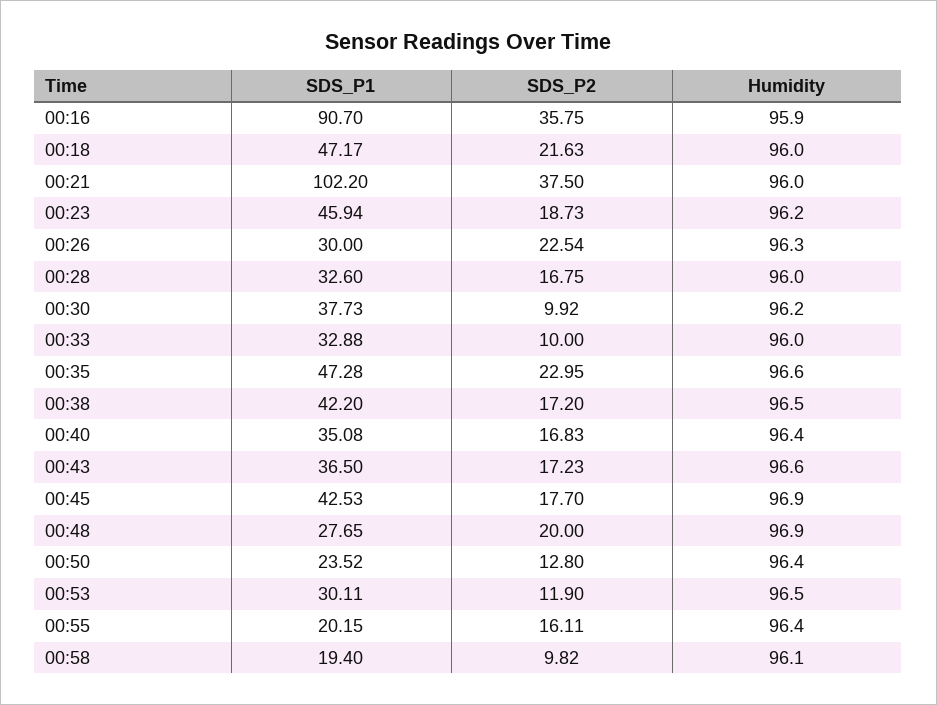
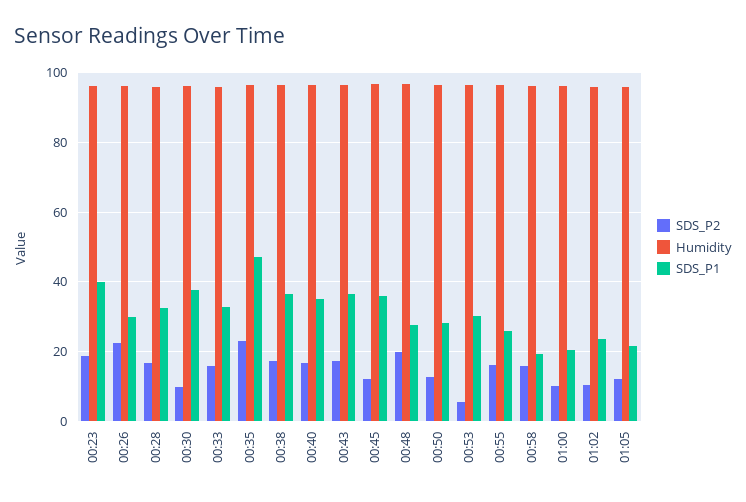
SDS_P1, 00:16: 90.7 -> none
SDS_P2, 00:16: 35.75 -> none
Humidity, 00:16: 95.9 -> none
SDS_P1, 00:18: 47.17 -> none
SDS_P2, 00:18: 21.63 -> none
Humidity, 00:18: 96 -> none
SDS_P1, 00:21: 102.2 -> none
SDS_P2, 00:21: 37.5 -> none
Humidity, 00:21: 96 -> none
SDS_P1, 00:23: 45.94 -> 40
SDS_P2, 00:33: 10 -> 16
SDS_P1, 00:38: 42.2 -> 36
SDS_P1, 00:45: 42.53 -> 36
SDS_P2, 00:45: 17.7 -> 12
SDS_P1, 00:50: 23.52 -> 28
SDS_P2, 00:53: 11.9 -> 6
SDS_P1, 00:55: 20.15 -> 26
SDS_P2, 00:58: 9.82 -> 16
SDS_P2, 01:00: none -> 10
Humidity, 01:00: none -> 96
SDS_P1, 01:00: none -> 20
SDS_P2, 01:02: none -> 10
Humidity, 01:02: none -> 96
SDS_P1, 01:02: none -> 24
SDS_P2, 01:05: none -> 12
Humidity, 01:05: none -> 96
SDS_P1, 01:05: none -> 22

